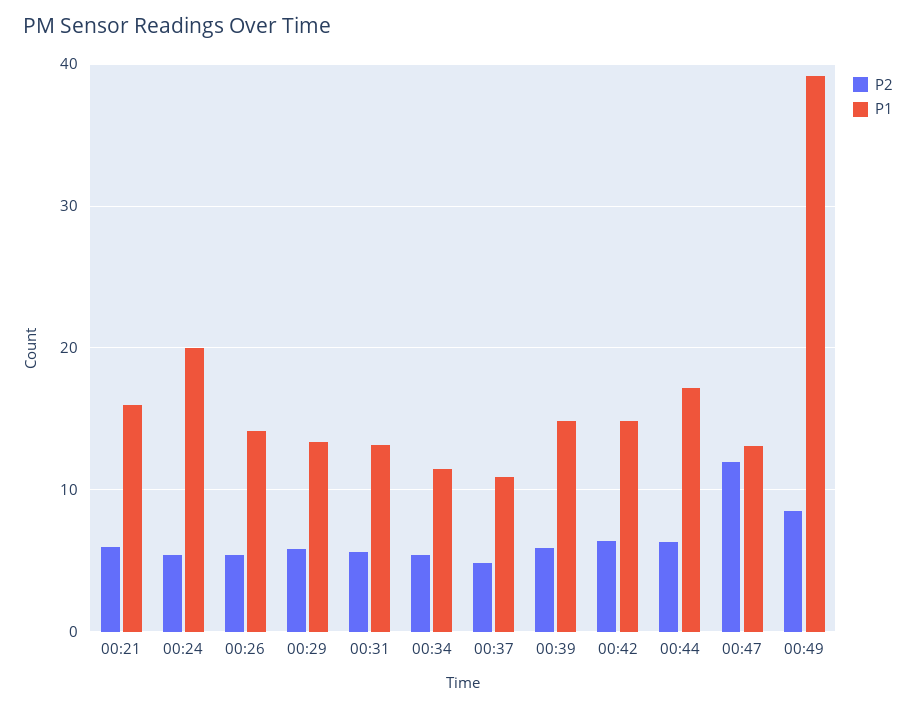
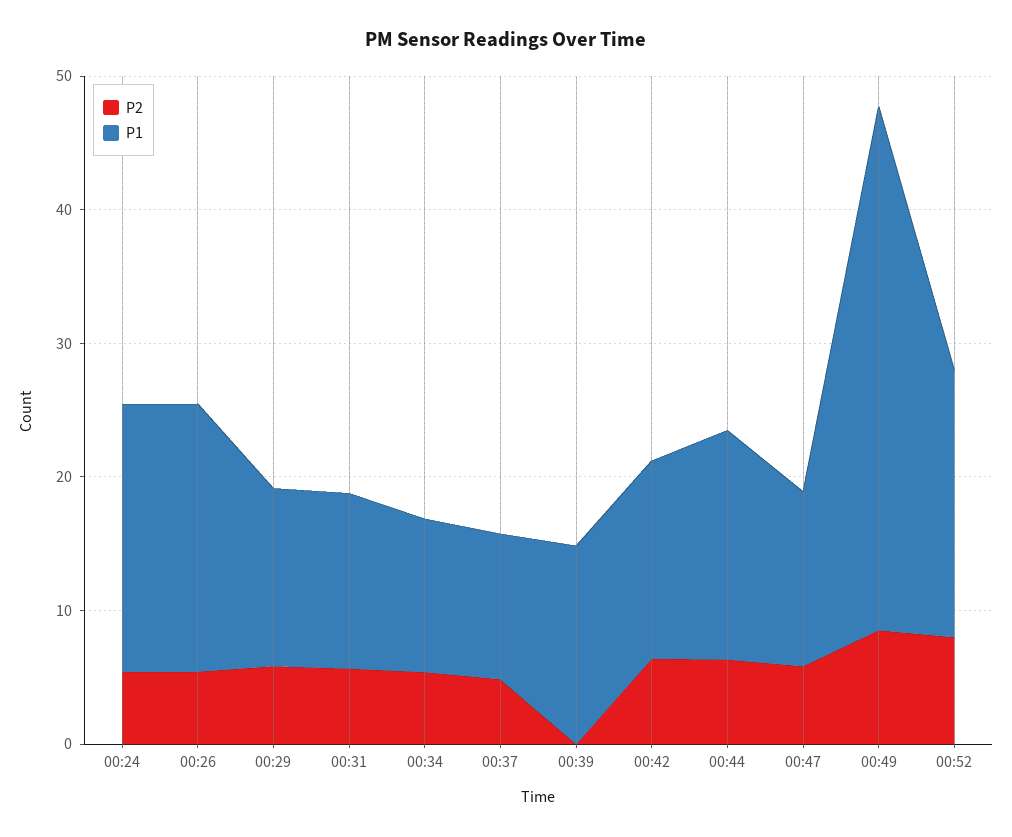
P2, 00:21: 6 -> none
P1, 00:21: 16 -> none
P1, 00:26: 14 -> 20
P2, 00:39: 6 -> 0
P2, 00:47: 12 -> 6
P2, 00:52: none -> 8
P1, 00:52: none -> 20

